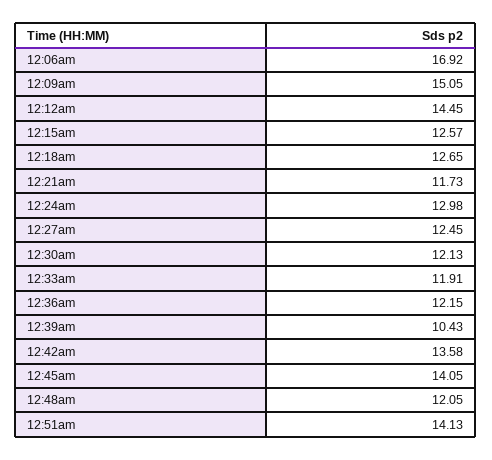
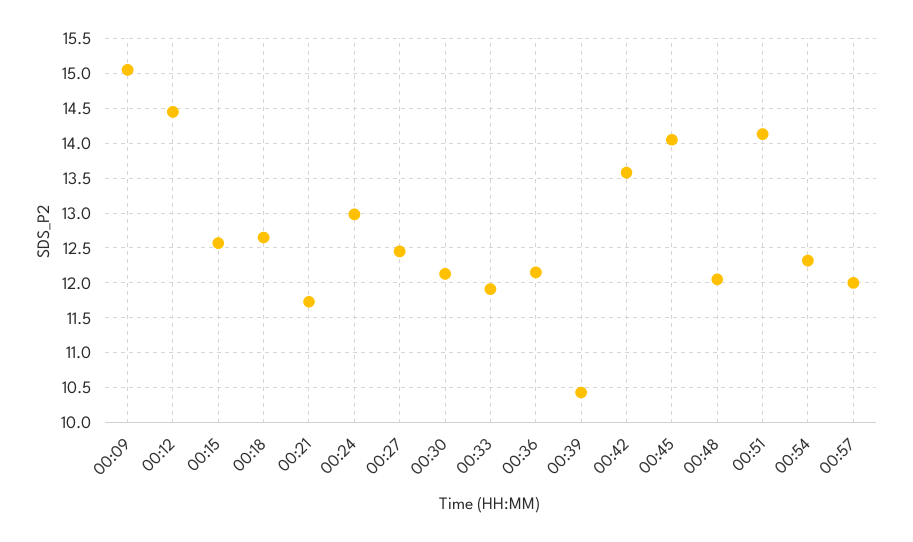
12:06am: 16.92 -> none
00:54: none -> 12.3
00:57: none -> 12

